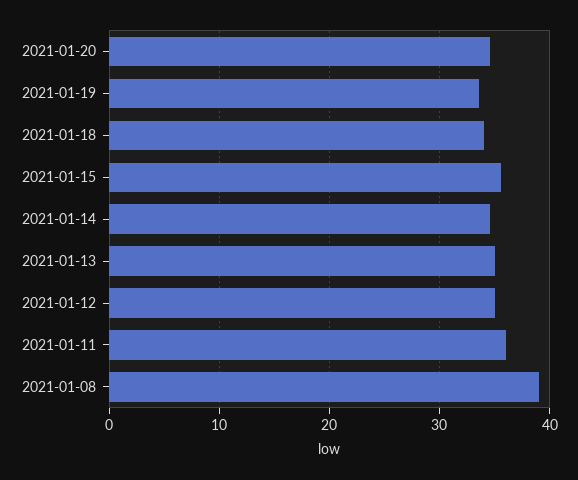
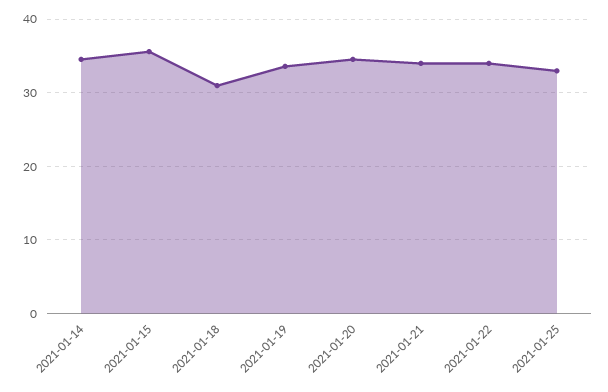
2021-01-18: 34 -> 31
2021-01-13: 35 -> none
2021-01-12: 35 -> none
2021-01-11: 36 -> none
2021-01-08: 39 -> none
2021-01-21: none -> 34
2021-01-22: none -> 34
2021-01-25: none -> 33

